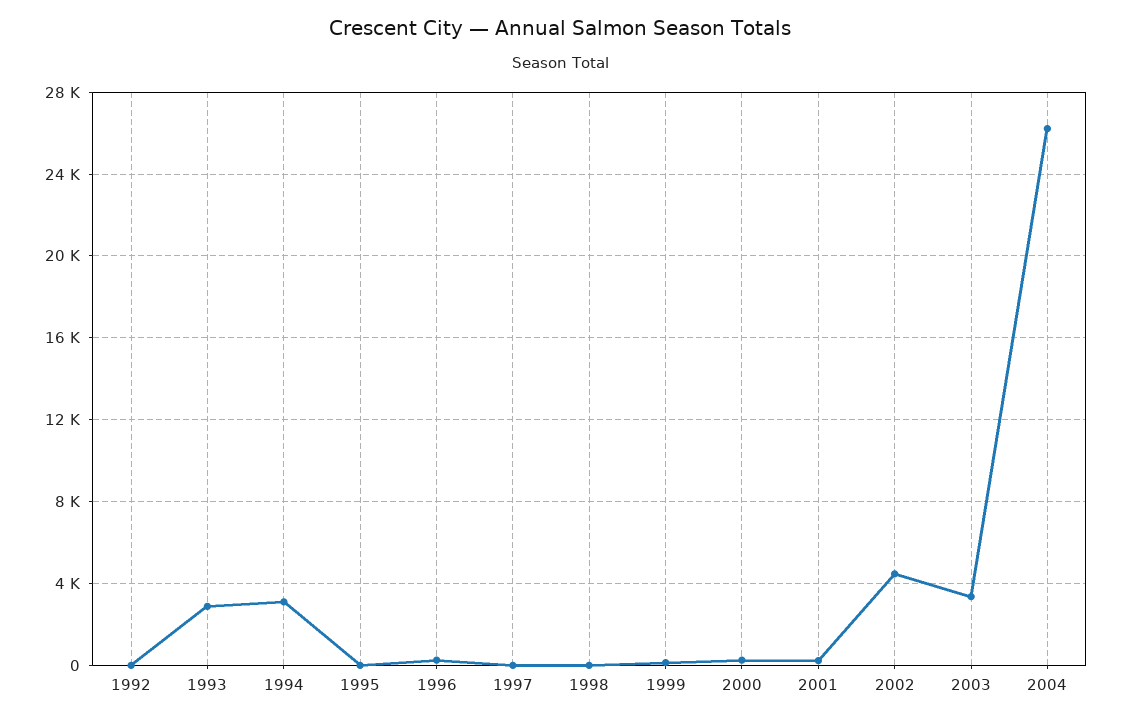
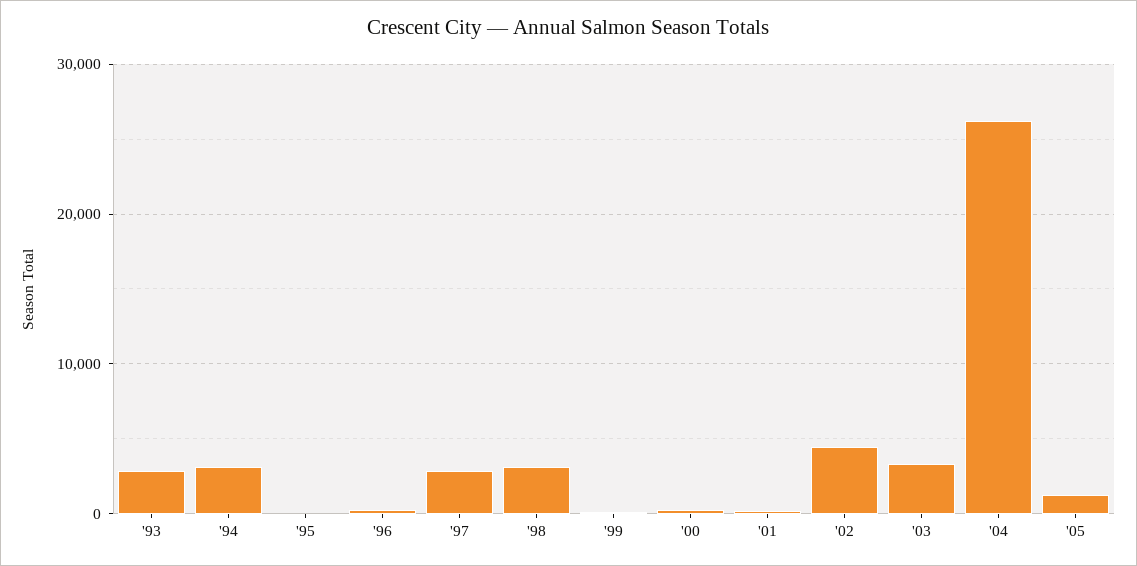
1992: 0 -> none
1997: 0 -> 3000
1998: 0 -> 3000
'05: none -> 1000

